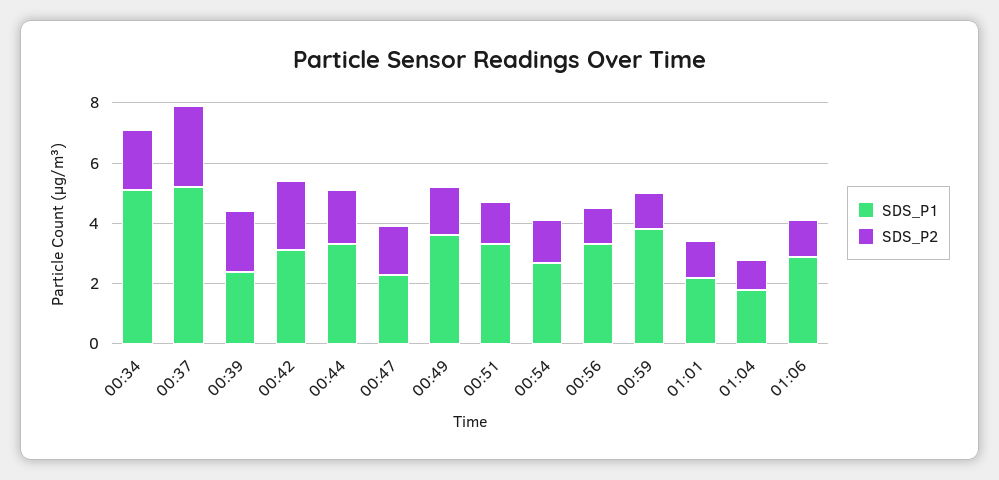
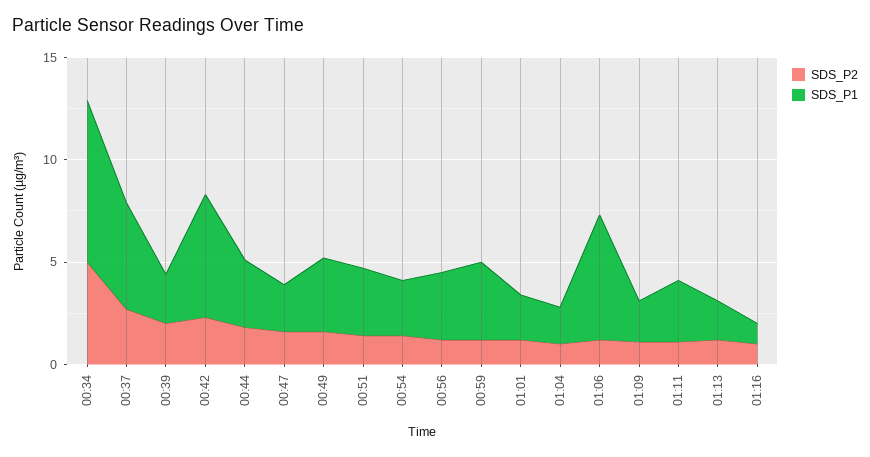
SDS_P1, 00:34: 5 -> 8
SDS_P2, 00:34: 2 -> 5
SDS_P1, 00:42: 3 -> 6
SDS_P1, 01:06: 3 -> 6
SDS_P2, 01:09: none -> 1
SDS_P1, 01:09: none -> 2
SDS_P2, 01:11: none -> 1
SDS_P1, 01:11: none -> 3
SDS_P2, 01:13: none -> 1
SDS_P1, 01:13: none -> 2
SDS_P2, 01:16: none -> 1
SDS_P1, 01:16: none -> 1

